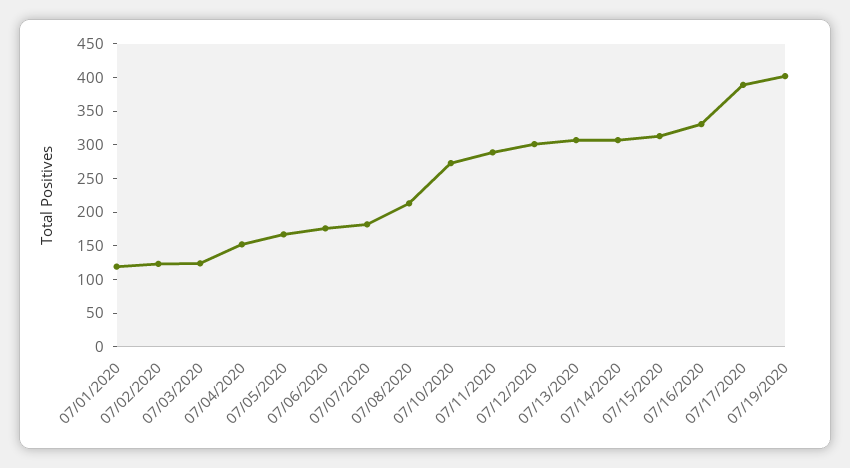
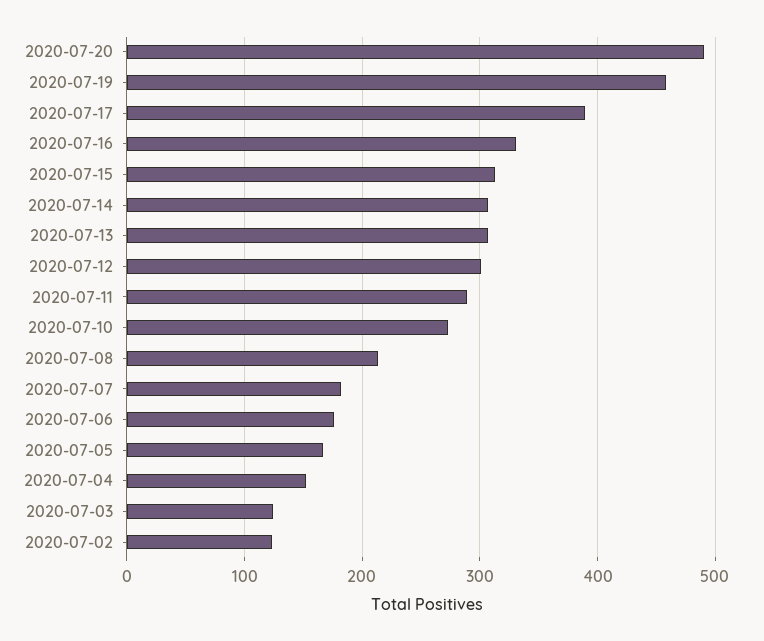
07/01/2020: 125 -> none
07/19/2020: 400 -> 460
2020-07-20: none -> 490

